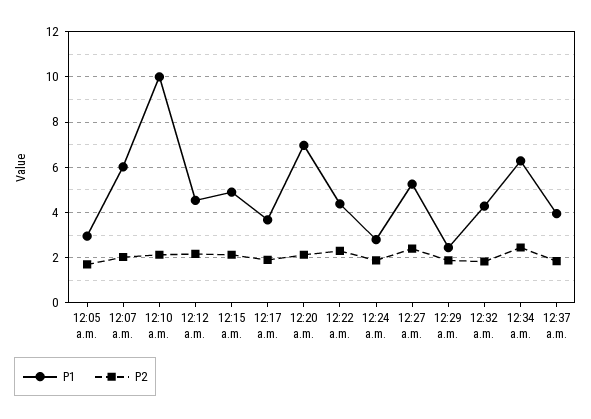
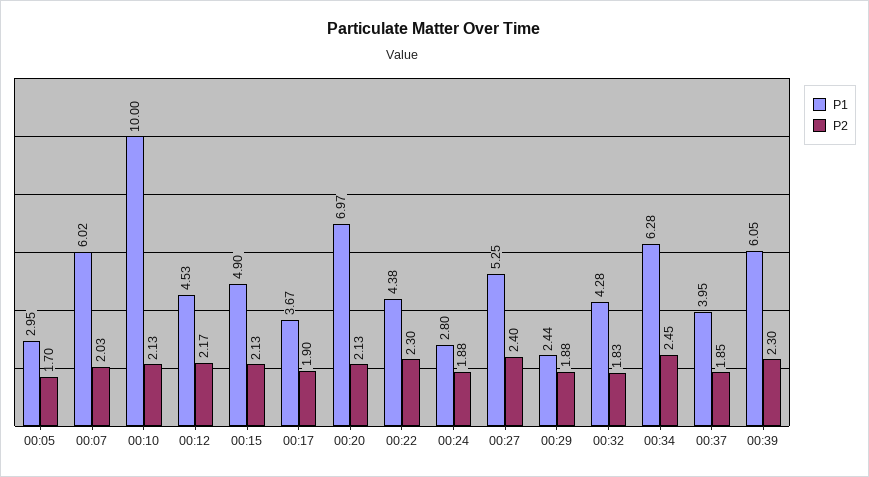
P1, 00:39: none -> 6.05
P2, 00:39: none -> 2.3

